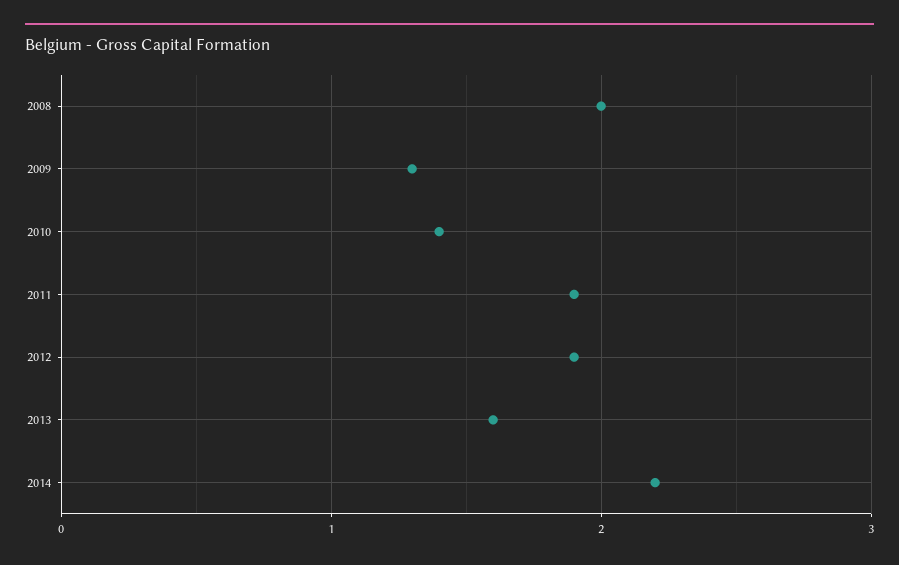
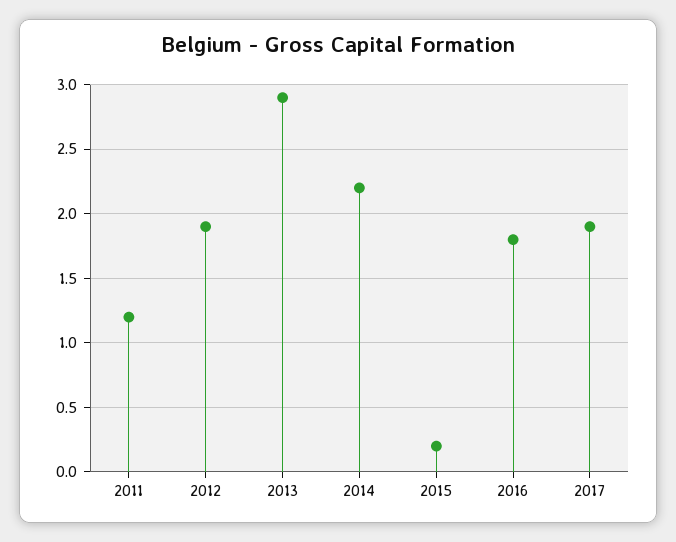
2008: 2 -> none
2009: 1.3 -> none
2010: 1.4 -> none
2011: 1.9 -> 1.2
2013: 1.6 -> 2.9
2015: none -> 0.2
2016: none -> 1.8
2017: none -> 1.9

